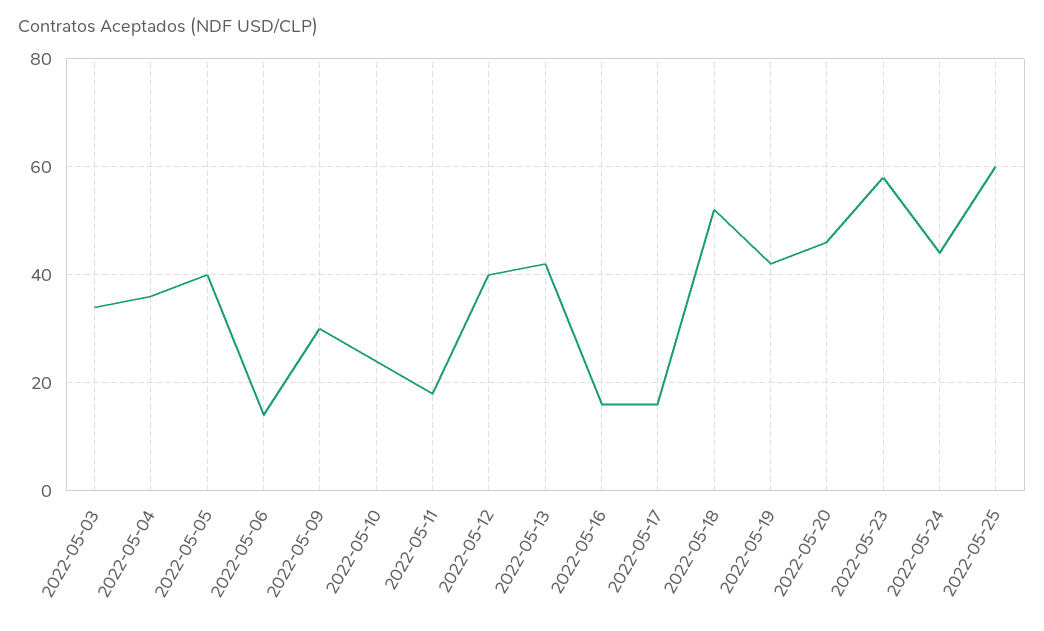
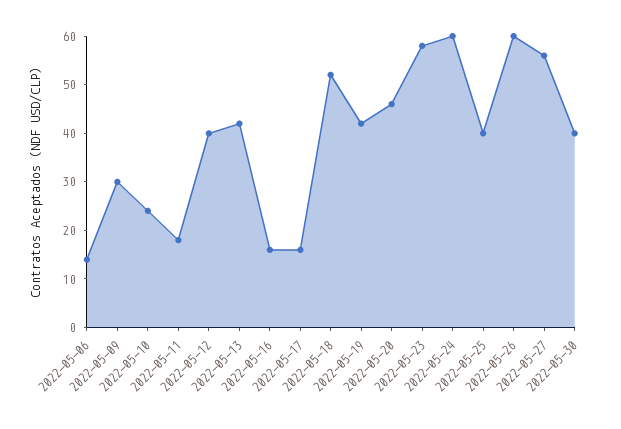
2022-05-03: 35 -> none
2022-05-04: 35 -> none
2022-05-05: 40 -> none
2022-05-24: 45 -> 60
2022-05-25: 60 -> 40
2022-05-26: none -> 60
2022-05-27: none -> 55
2022-05-30: none -> 40

